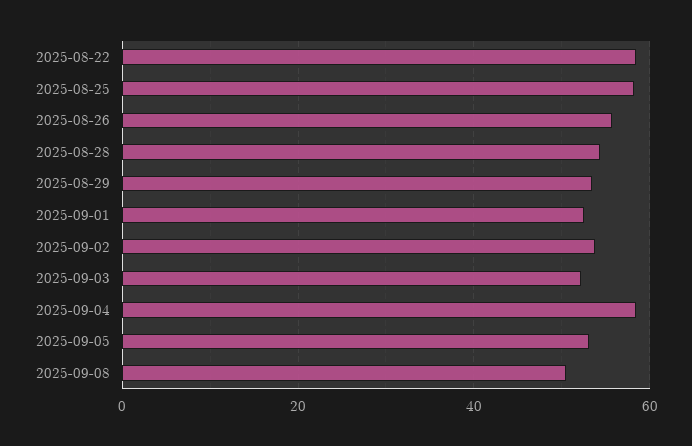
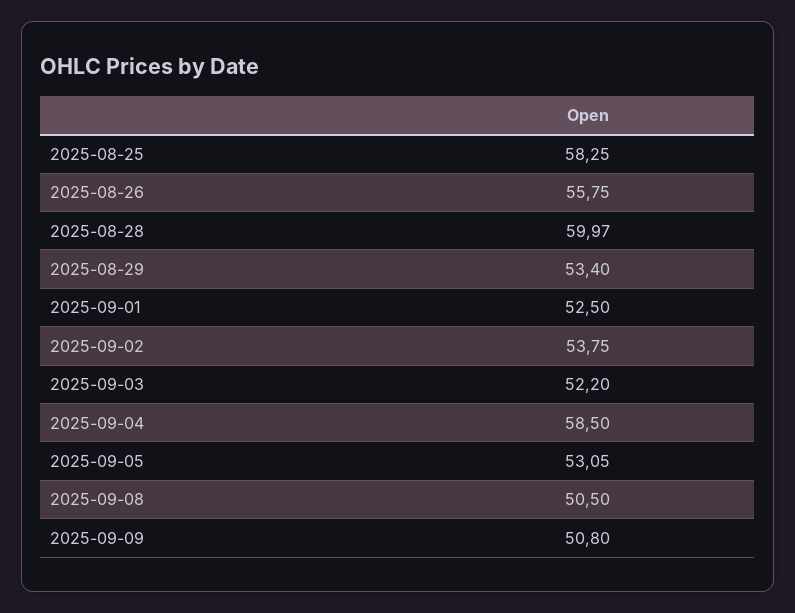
2025-08-22: 58 -> none
2025-08-28: 54 -> 59.97
2025-09-09: none -> 50.8

